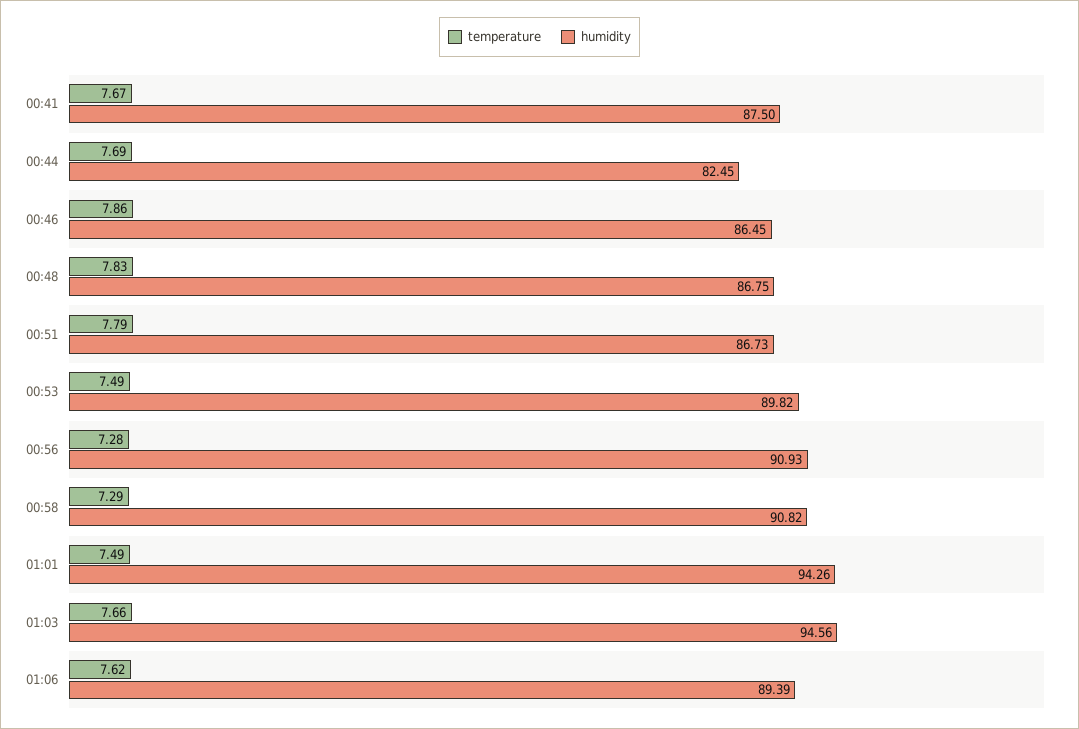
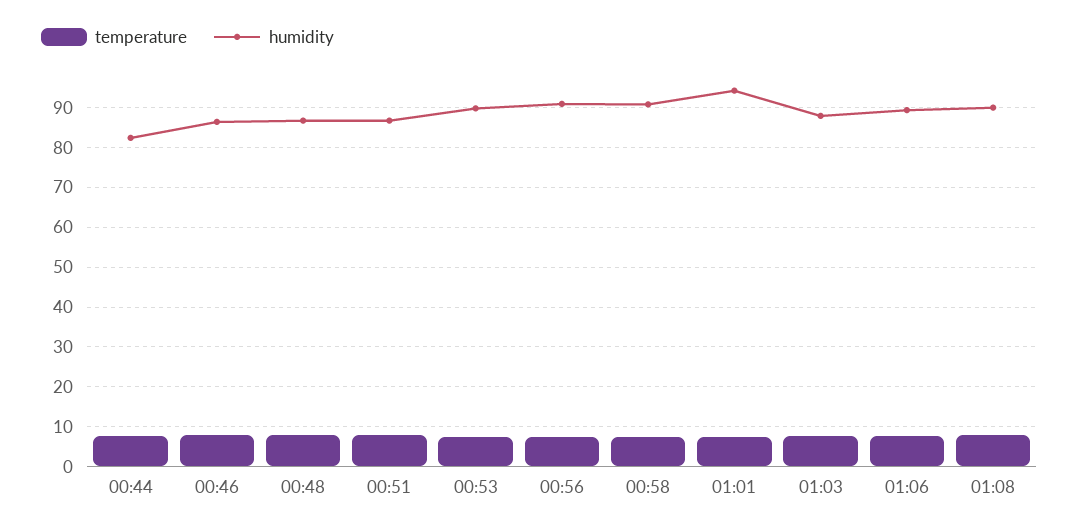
temperature, 00:41: 7.67 -> none
humidity, 00:41: 87.5 -> none
humidity, 01:03: 94.56 -> 88
temperature, 01:08: none -> 8
humidity, 01:08: none -> 90

